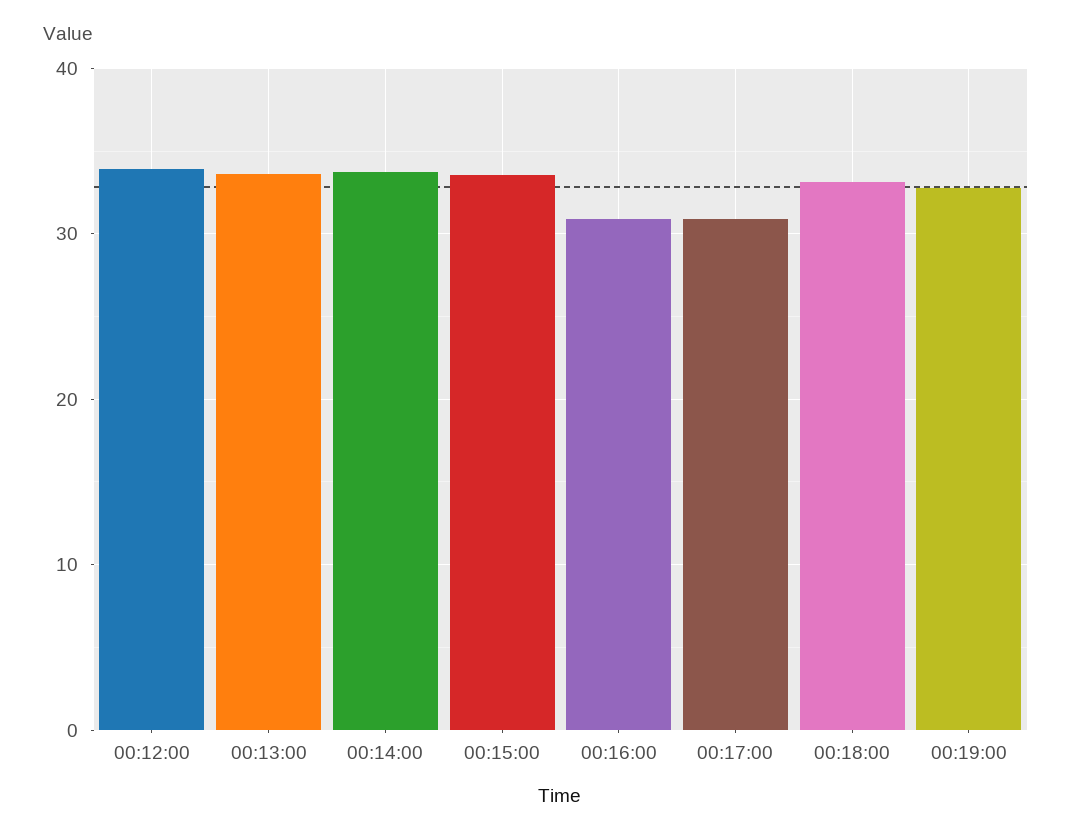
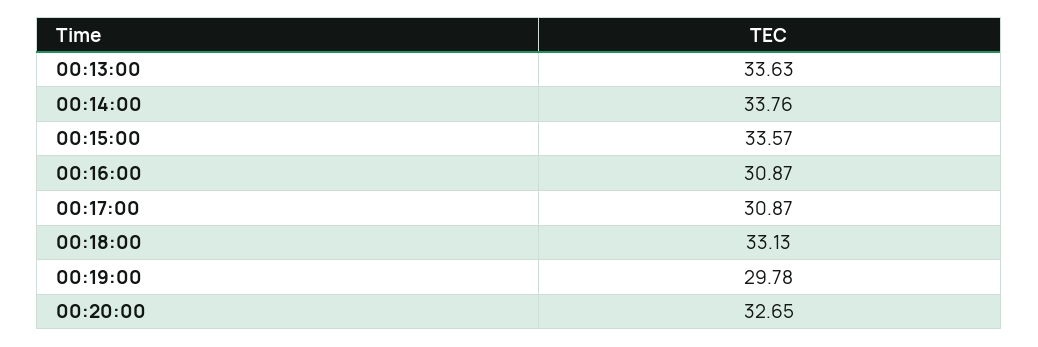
00:12:00: 34 -> none
00:19:00: 33 -> 29.78
00:20:00: none -> 32.65

